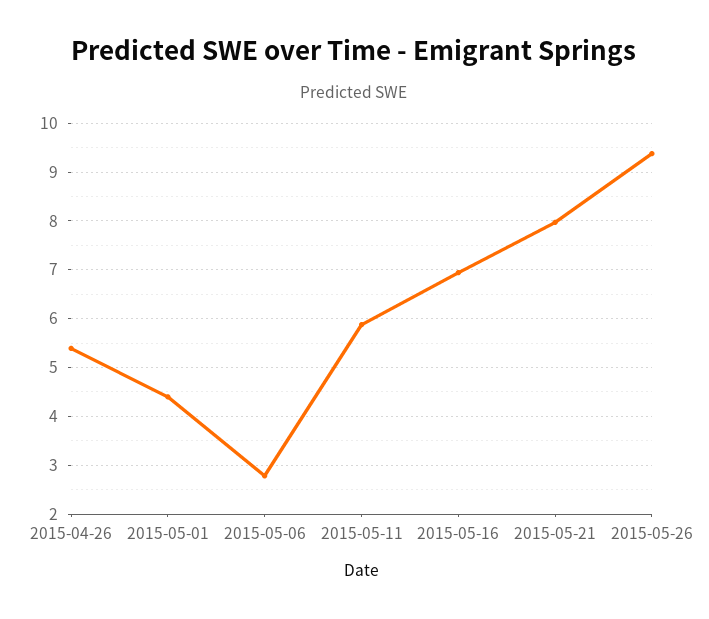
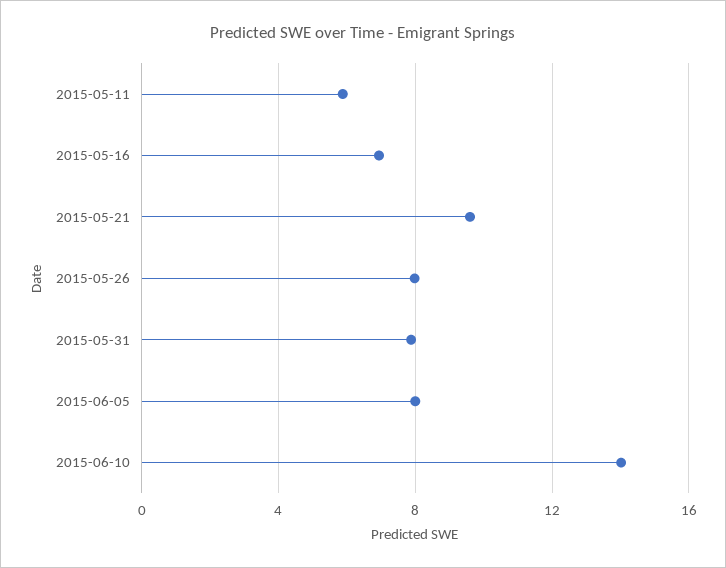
2015-04-26: 5.4 -> none
2015-05-01: 4.4 -> none
2015-05-06: 2.8 -> none
2015-05-21: 8 -> 9.5
2015-05-26: 9.4 -> 8
2015-05-31: none -> 8
2015-06-05: none -> 8
2015-06-10: none -> 14

